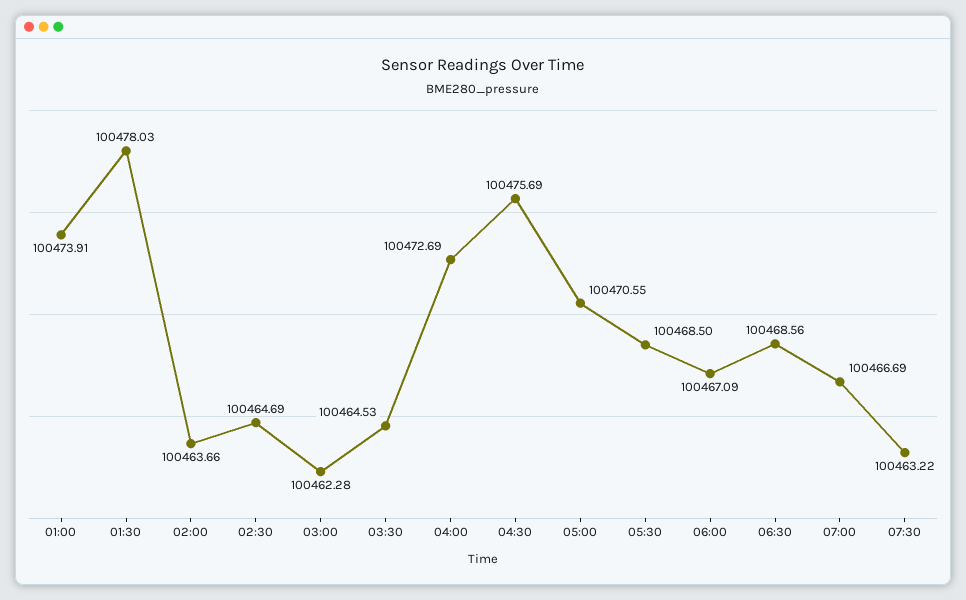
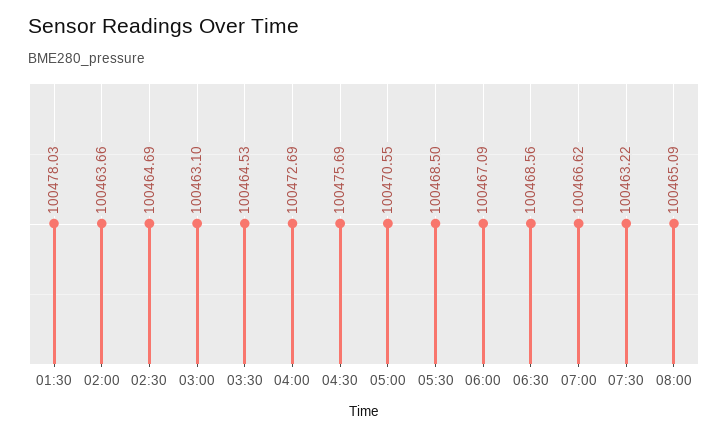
01:00: 100473.91 -> none
03:00: 100462.28 -> 100463.1
07:00: 100466.69 -> 100466.62
08:00: none -> 100465.09

